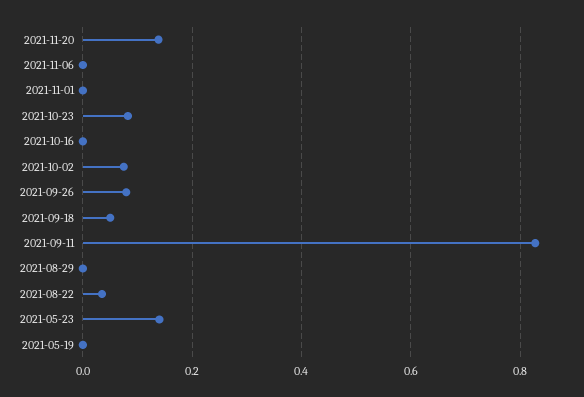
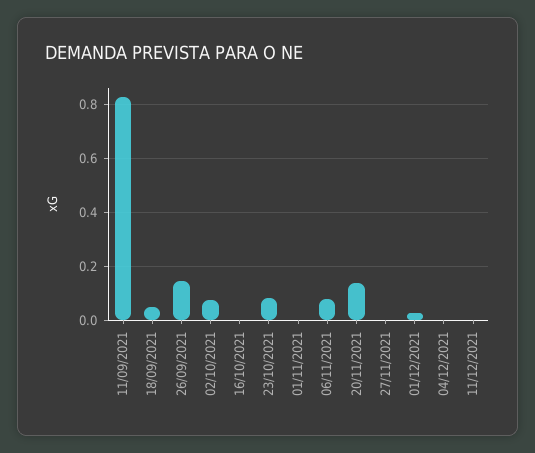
2021-11-06: 0 -> 0.075
2021-09-26: 0.08 -> 0.15
2021-08-29: 0 -> none
2021-08-22: 0.04 -> none
2021-05-23: 0.14 -> none
2021-05-19: 0 -> none
27/11/2021: none -> 0
01/12/2021: none -> 0.025
04/12/2021: none -> 0
11/12/2021: none -> 0

